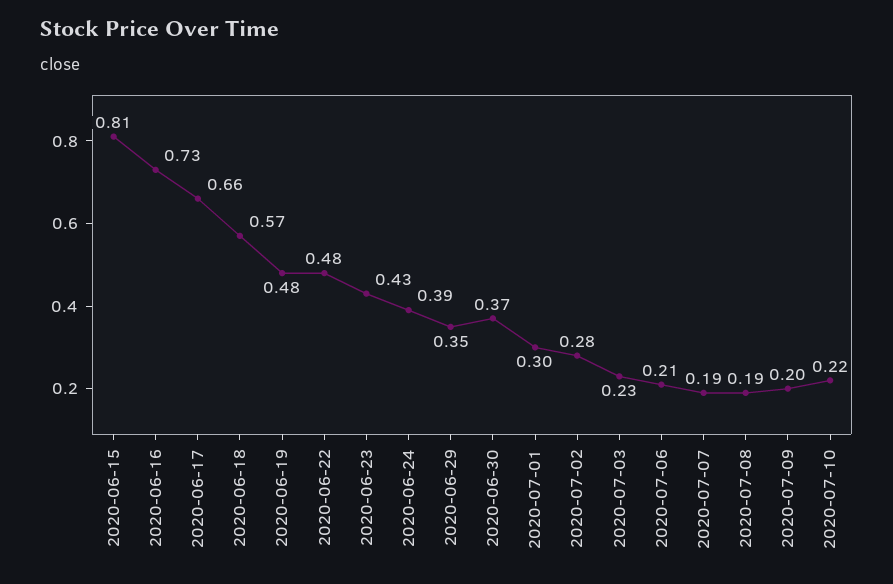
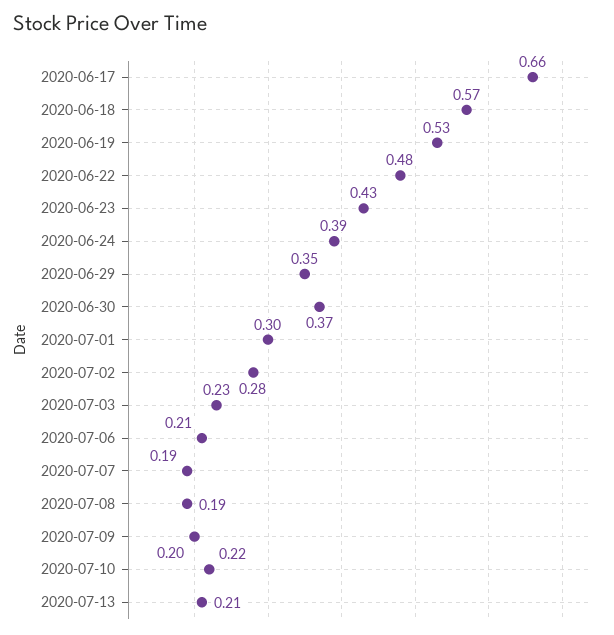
2020-06-15: 0.81 -> none
2020-06-16: 0.73 -> none
2020-06-19: 0.48 -> 0.53
2020-07-13: none -> 0.21

